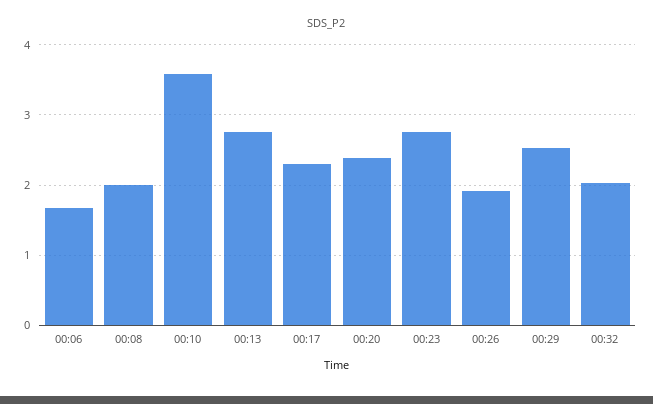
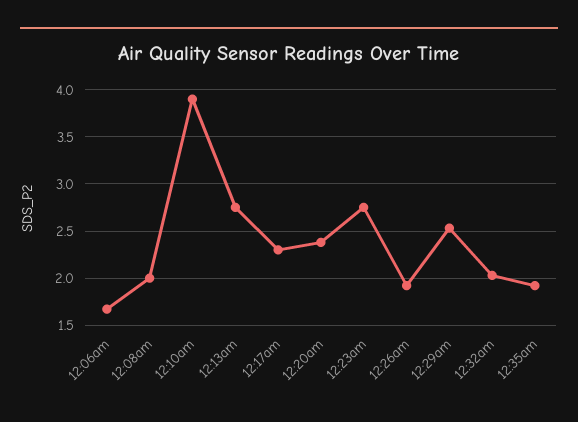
00:10: 3.6 -> 3.9
12:35am: none -> 1.9

